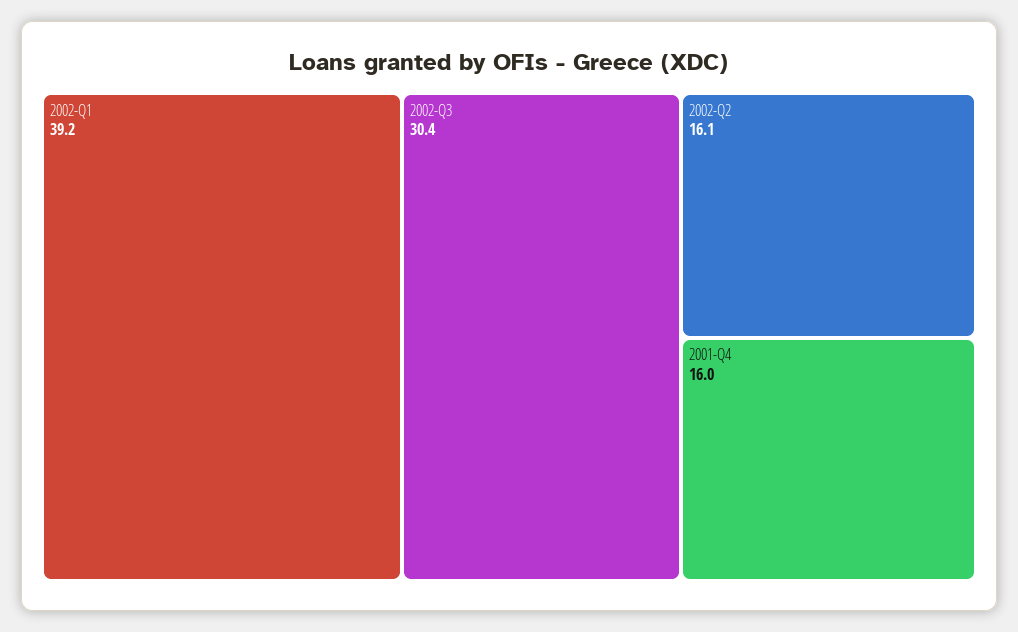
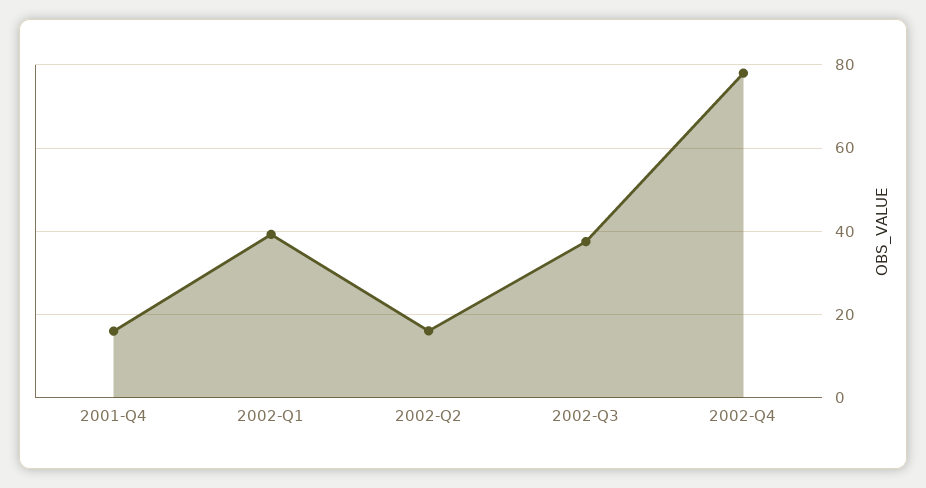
2002-Q3: 30.4 -> 38
2002-Q4: none -> 78

